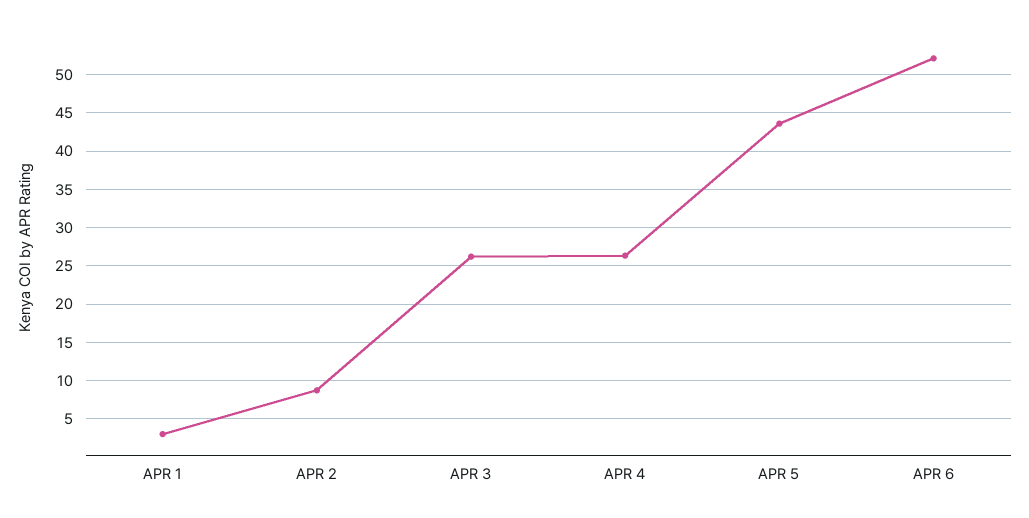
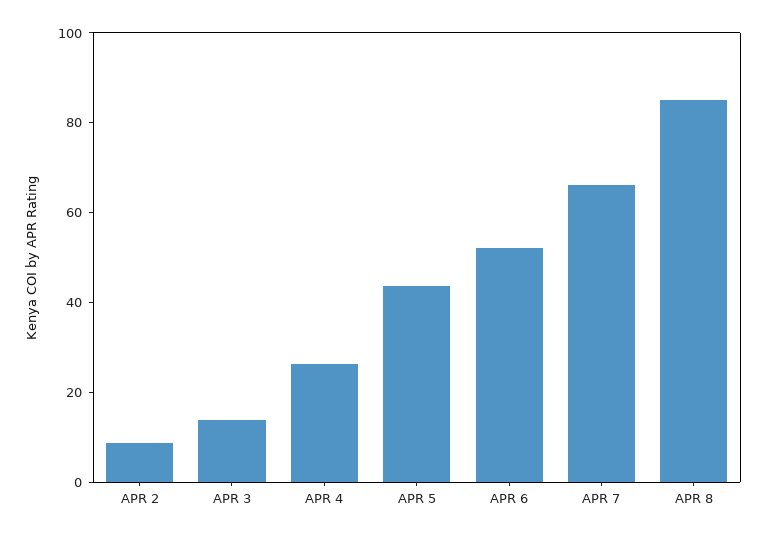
APR 1: 3 -> none
APR 3: 26 -> 15
APR 7: none -> 65
APR 8: none -> 85

